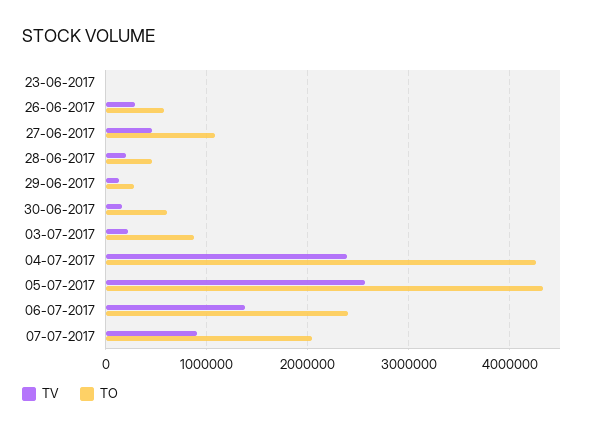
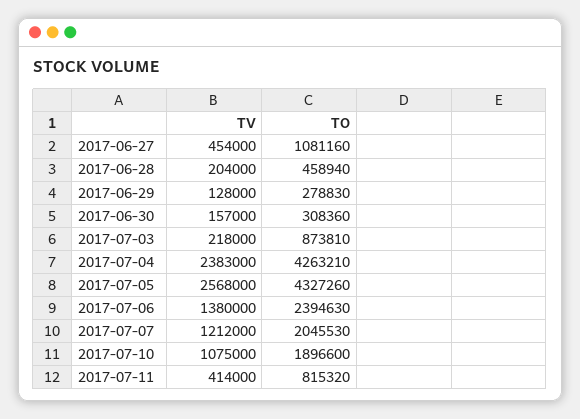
TV, 23-06-2017: 0 -> none
TO, 23-06-2017: 0 -> none
TV, 26-06-2017: 300000 -> none
TO, 26-06-2017: 600000 -> none
TO, 30-06-2017: 600000 -> 308360
TV, 07-07-2017: 900000 -> 1212000
TV, 2017-07-10: none -> 1075000
TO, 2017-07-10: none -> 1896600
TV, 2017-07-11: none -> 414000
TO, 2017-07-11: none -> 815320

